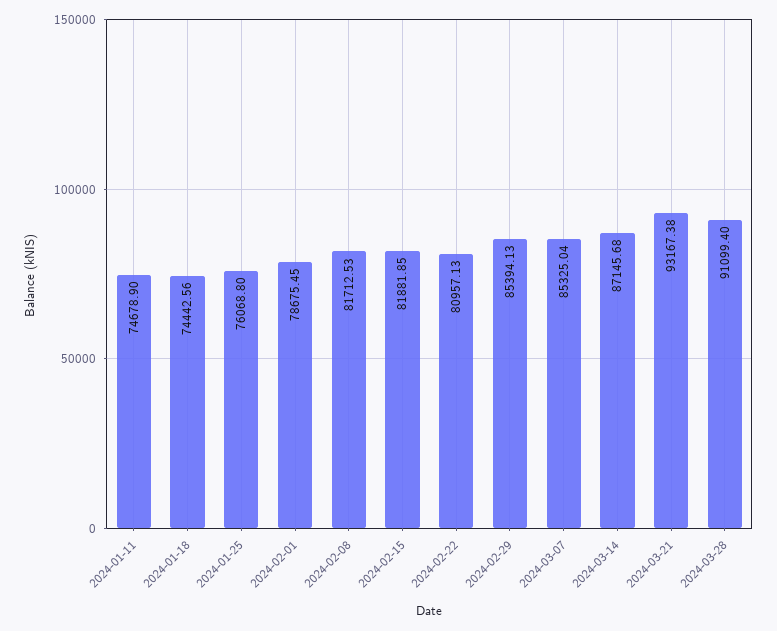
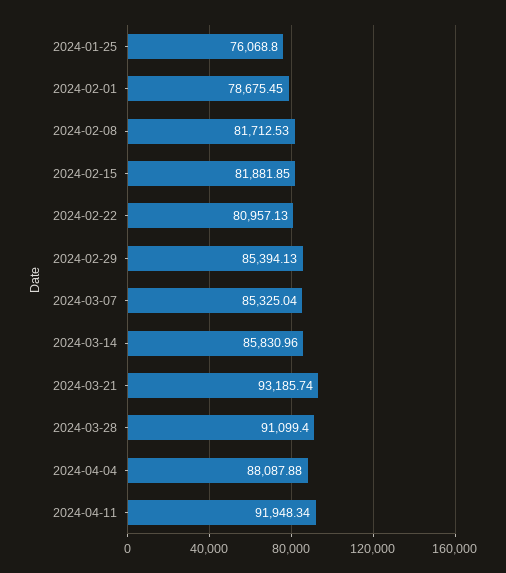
2024-01-11: 74678.9 -> none
2024-01-18: 74442.56 -> none
2024-03-14: 87145.68 -> 85830.96
2024-03-21: 93167.38 -> 93185.74
2024-04-04: none -> 88087.88
2024-04-11: none -> 91948.34

